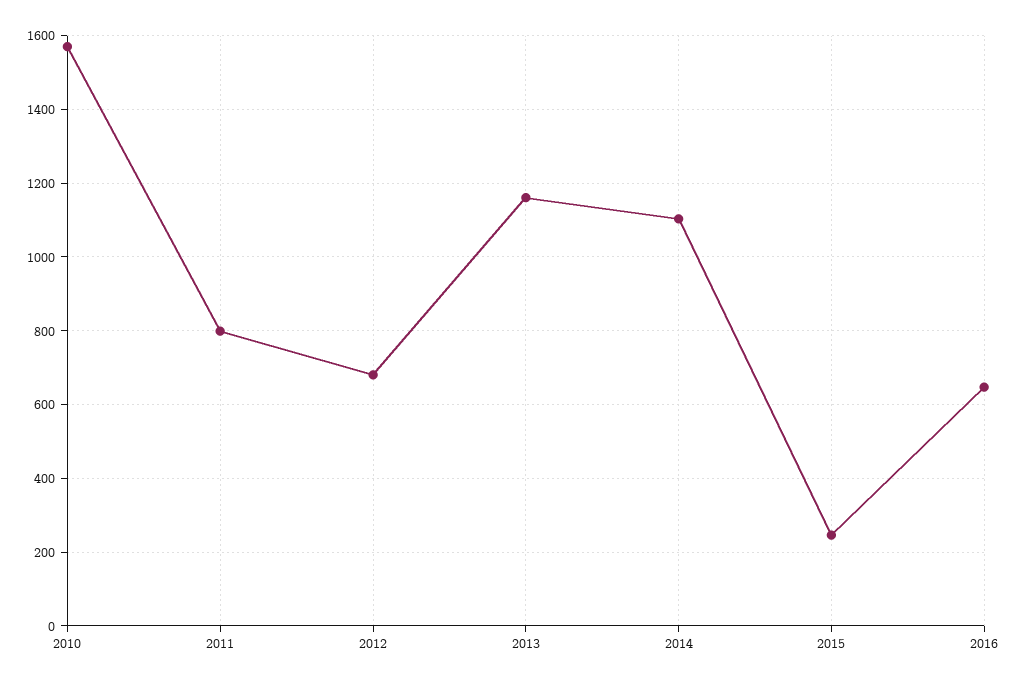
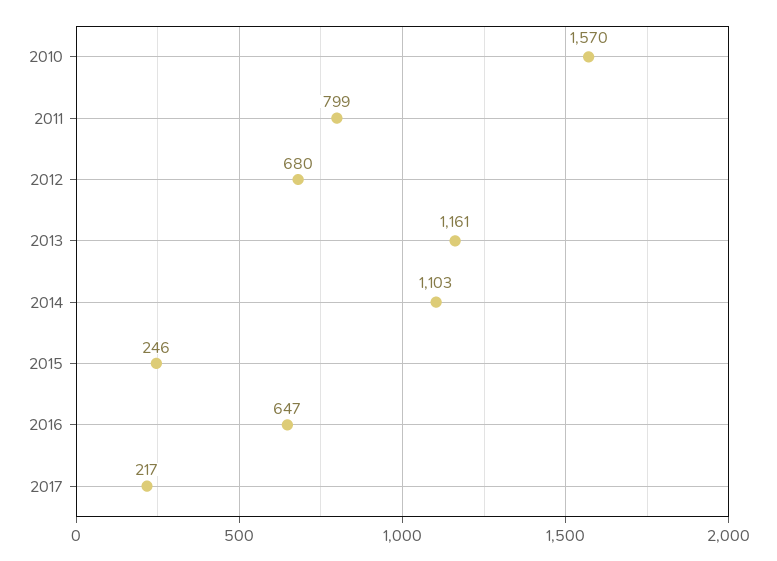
2017: none -> 217

